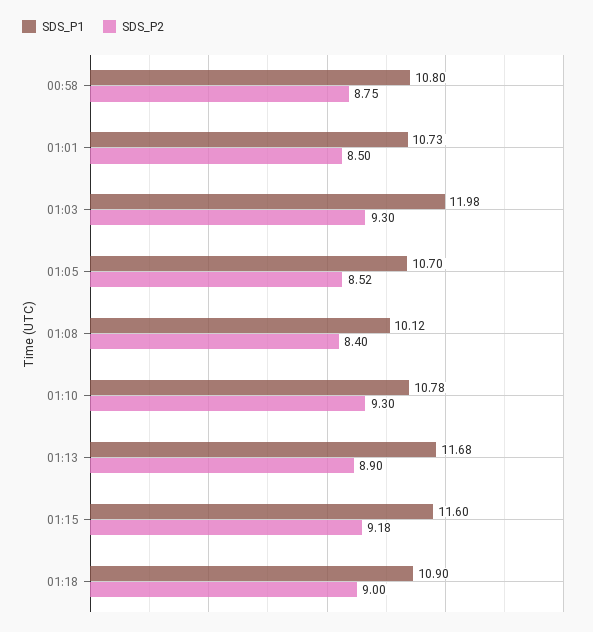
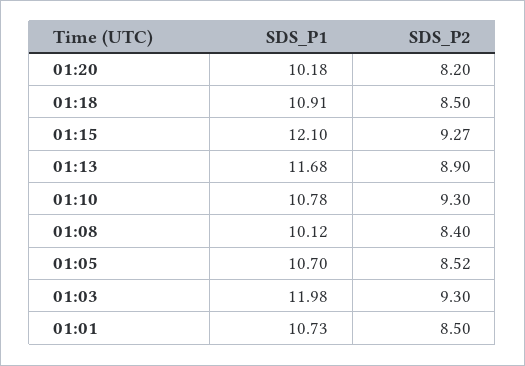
SDS_P1, 00:58: 10.8 -> none
SDS_P2, 00:58: 8.75 -> none
SDS_P1, 01:15: 11.6 -> 12.1
SDS_P2, 01:15: 9.18 -> 9.27
SDS_P1, 01:18: 10.9 -> 10.91
SDS_P2, 01:18: 9 -> 8.5
SDS_P1, 01:20: none -> 10.18
SDS_P2, 01:20: none -> 8.2

